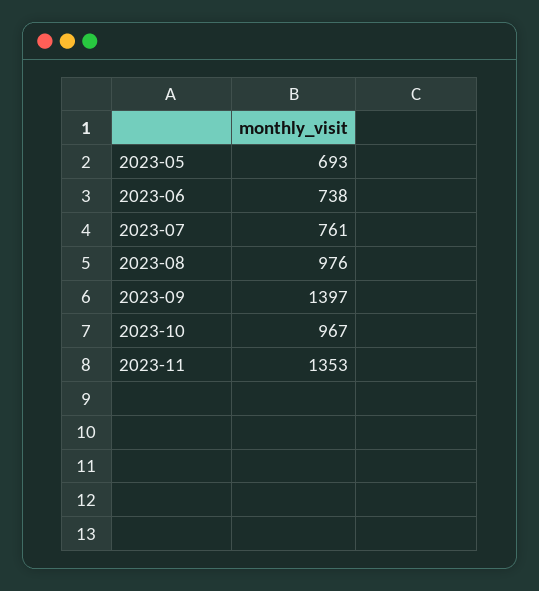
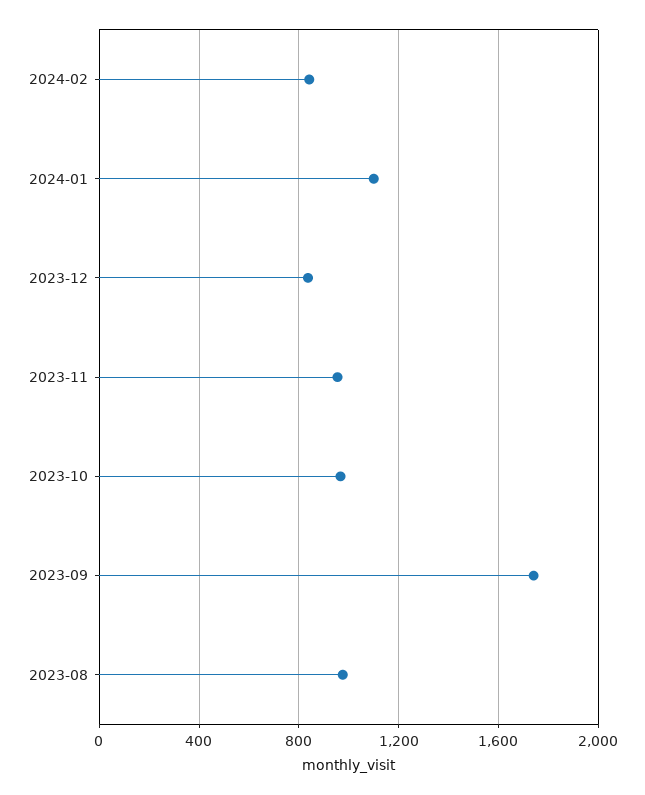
2023-05: 693 -> none
2023-06: 738 -> none
2023-07: 761 -> none
2023-09: 1397 -> 1750
2023-11: 1353 -> 950
2024-02: none -> 850
2024-01: none -> 1100
2023-12: none -> 850

